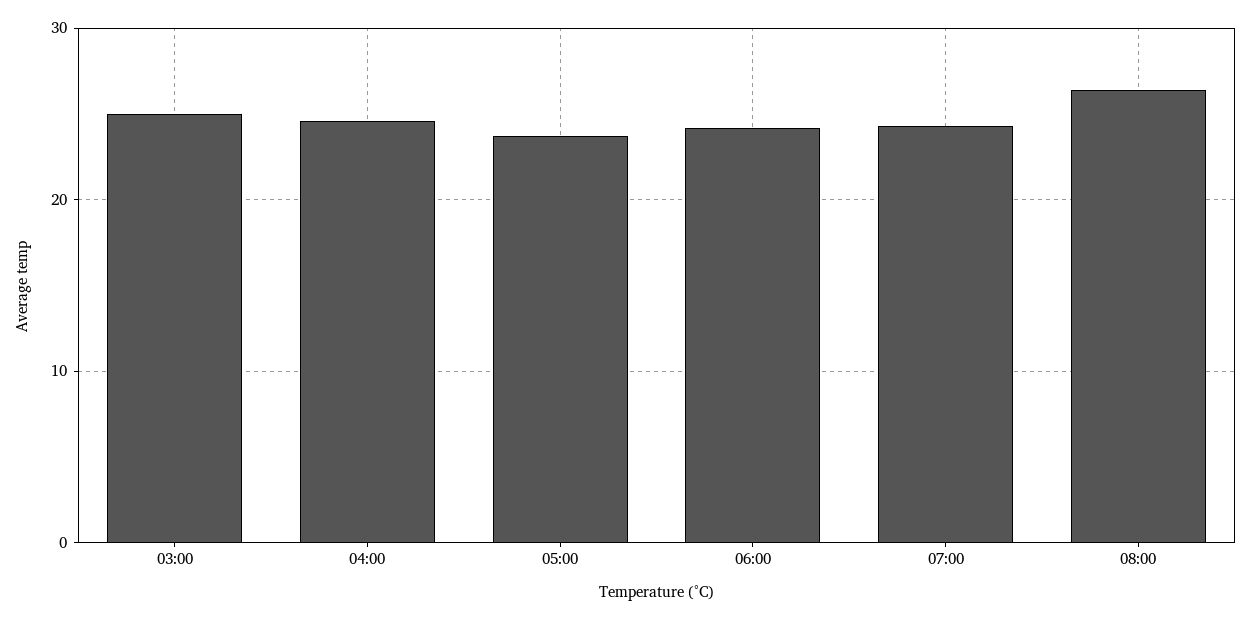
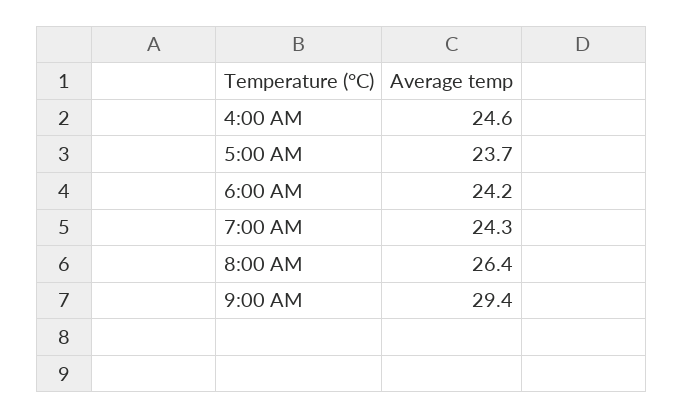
03:00: 25 -> none
9:00 AM: none -> 29.4

